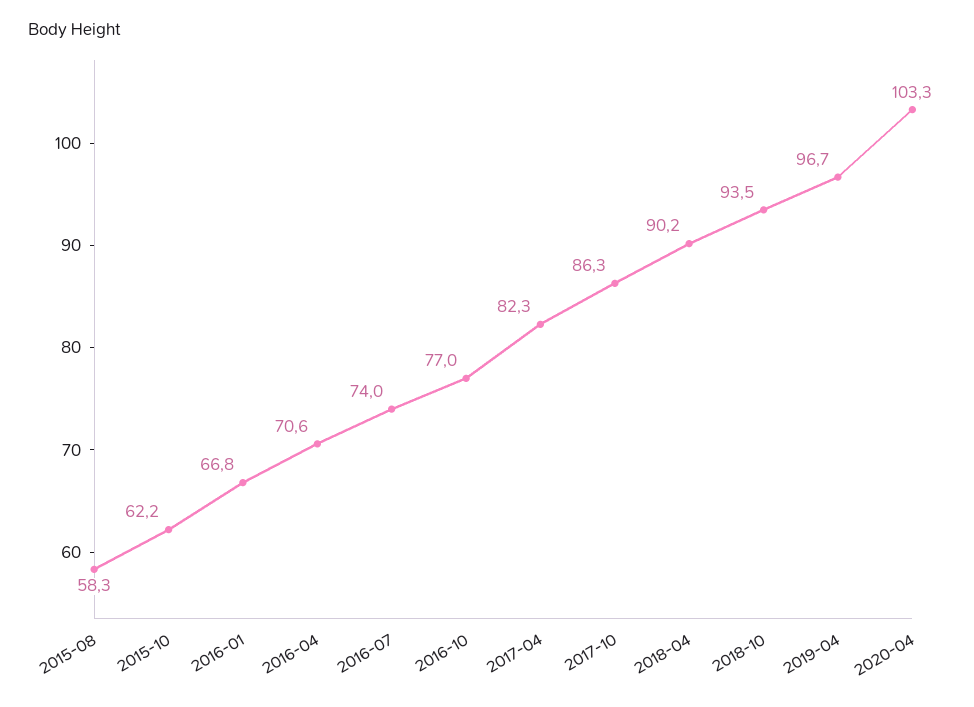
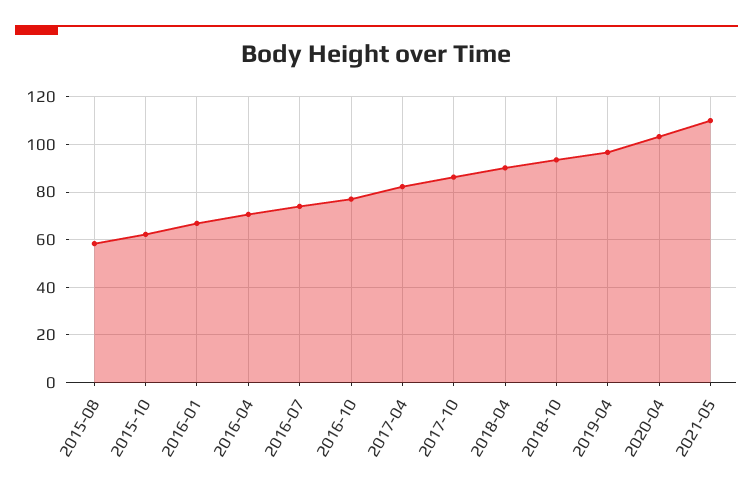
2021-05: none -> 110

